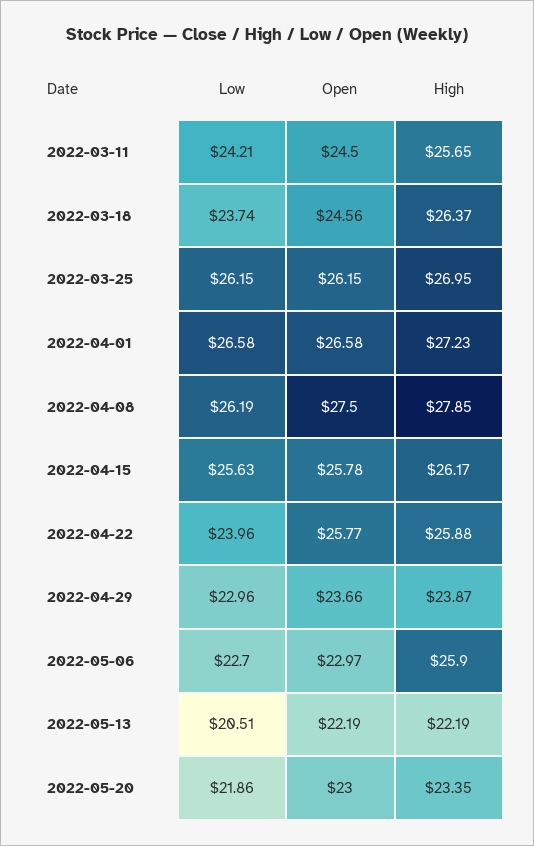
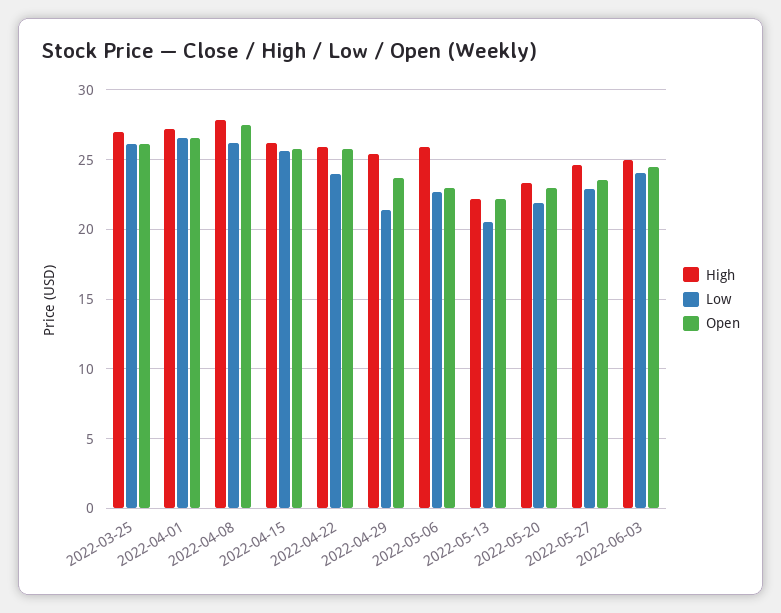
Low, 2022-03-11: 24.21 -> none
Open, 2022-03-11: 24.5 -> none
High, 2022-03-11: 25.65 -> none
Low, 2022-03-18: 23.74 -> none
Open, 2022-03-18: 24.56 -> none
High, 2022-03-18: 26.37 -> none
Low, 2022-04-29: 22.96 -> 21.5
High, 2022-04-29: 23.87 -> 25.5
High, 2022-05-27: none -> 24.5
Low, 2022-05-27: none -> 23
Open, 2022-05-27: none -> 23.5
High, 2022-06-03: none -> 25
Low, 2022-06-03: none -> 24
Open, 2022-06-03: none -> 24.5

